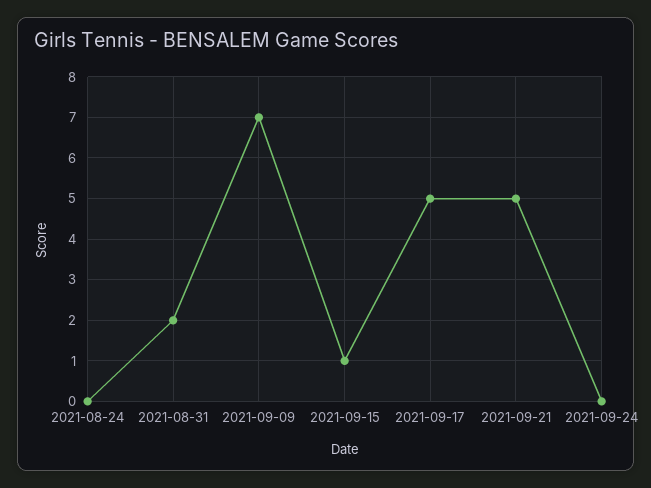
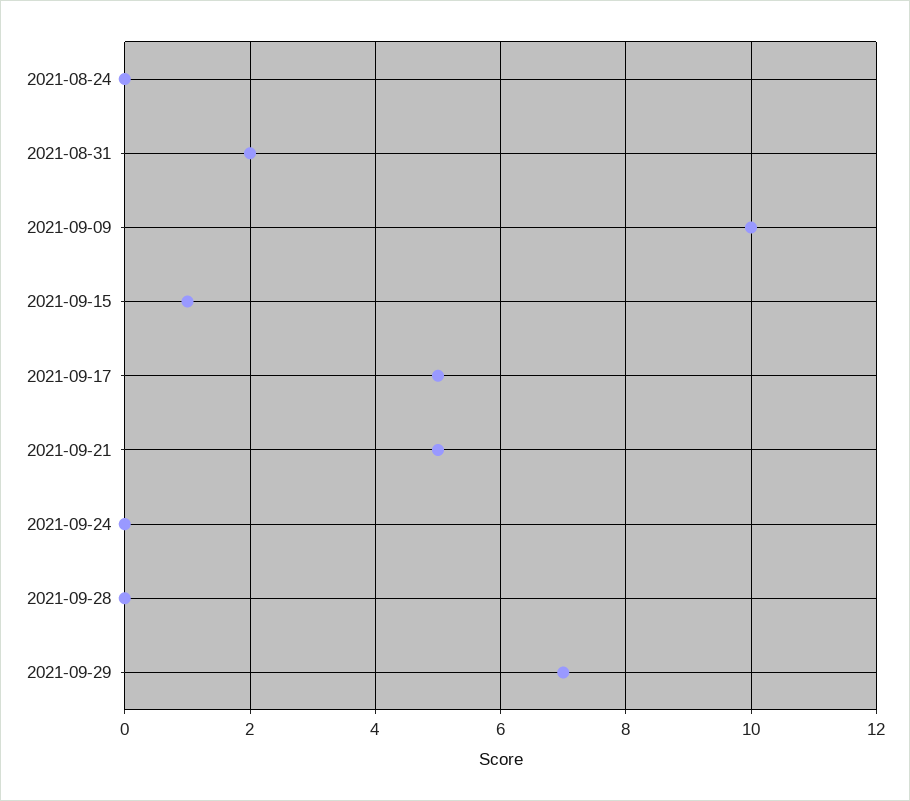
2021-09-09: 7 -> 10
2021-09-28: none -> 0
2021-09-29: none -> 7

